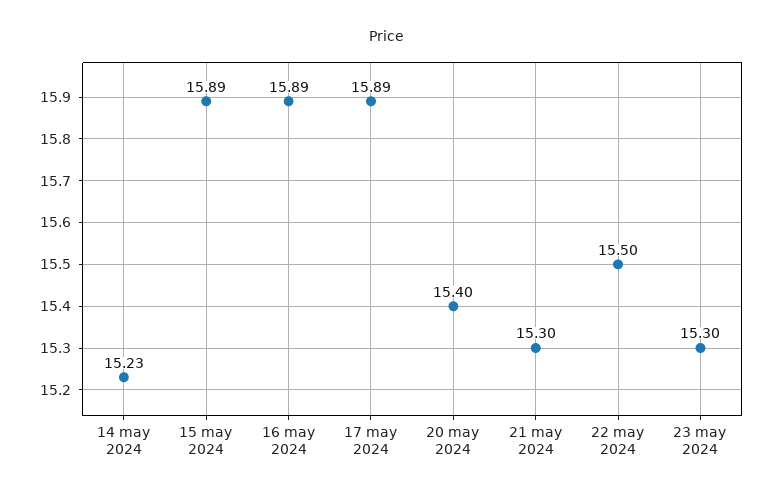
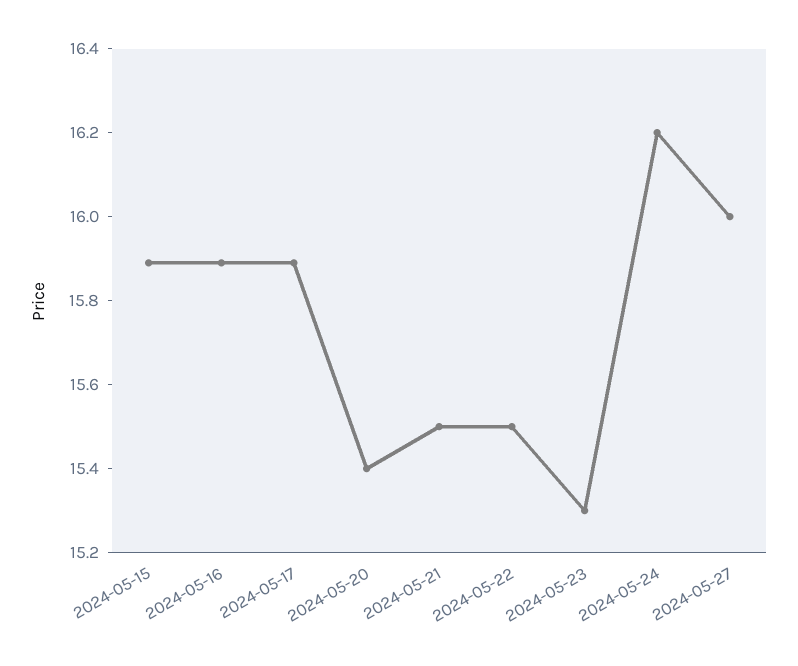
14 may 2024: 15.23 -> none
21 may 2024: 15.3 -> 15.5
2024-05-24: none -> 16.2
2024-05-27: none -> 16

